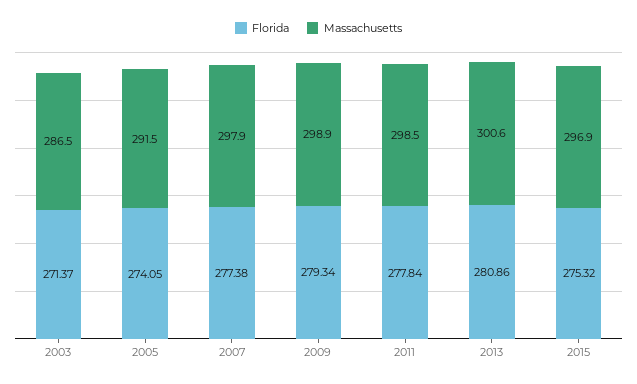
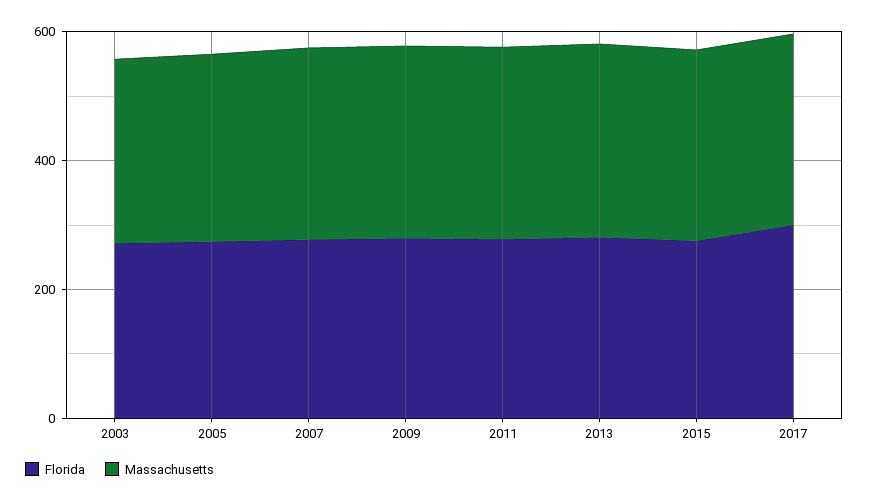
Florida, 2017: none -> 300
Massachusetts, 2017: none -> 300

